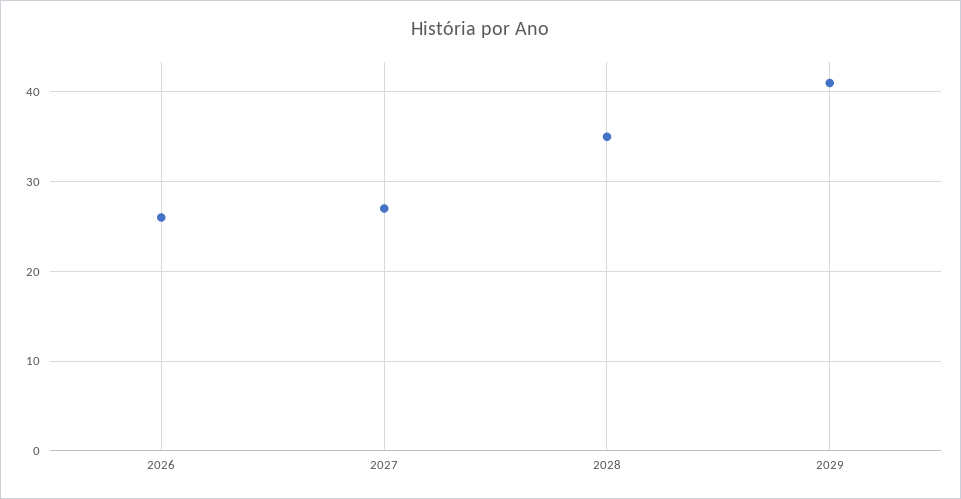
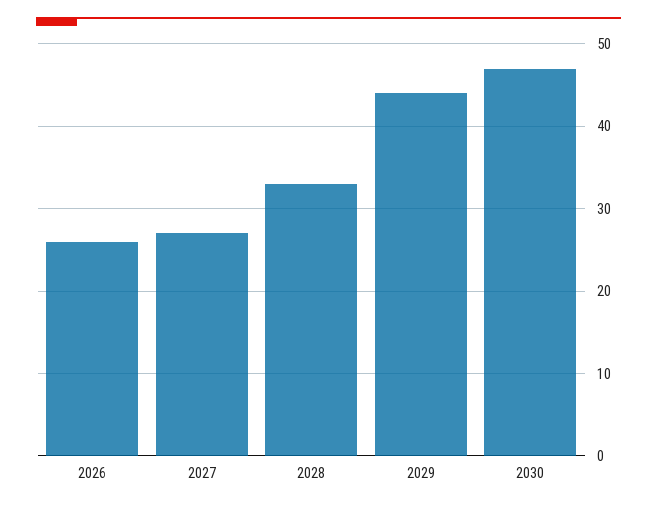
2028: 35 -> 33
2029: 41 -> 44
2030: none -> 47

